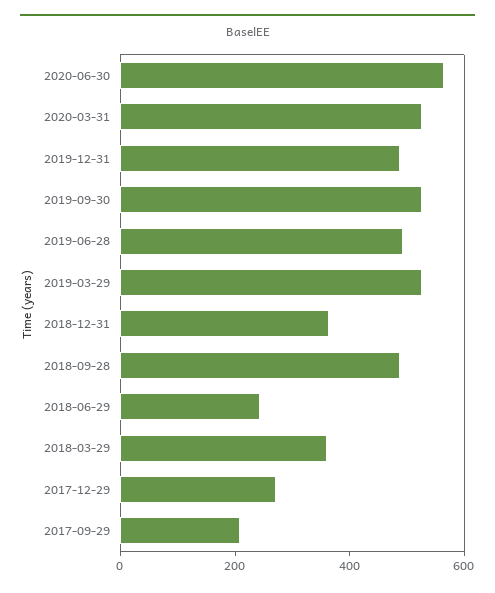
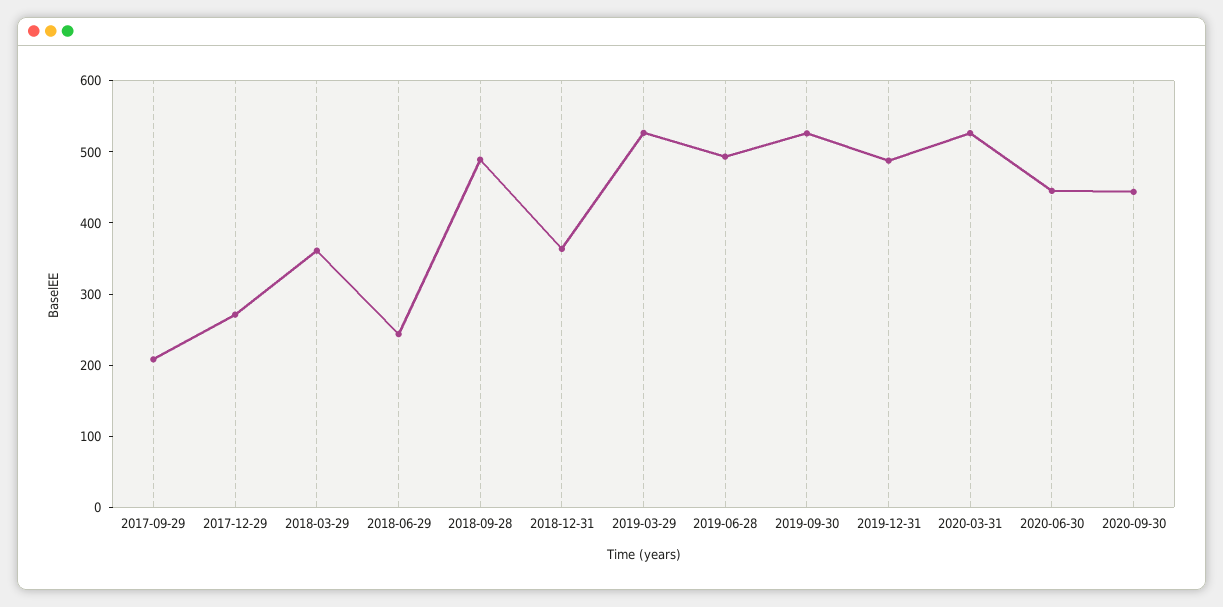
2020-06-30: 550 -> 440
2020-09-30: none -> 440

